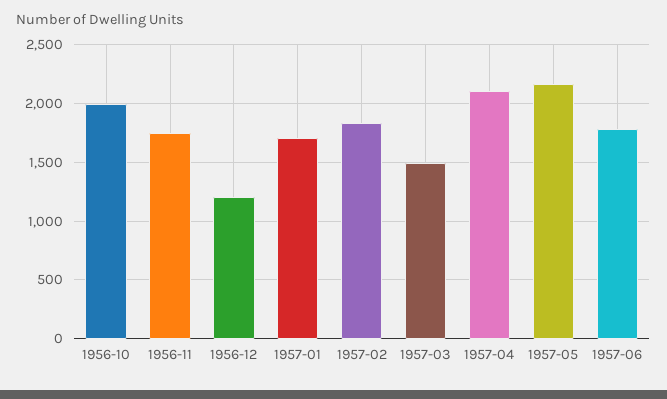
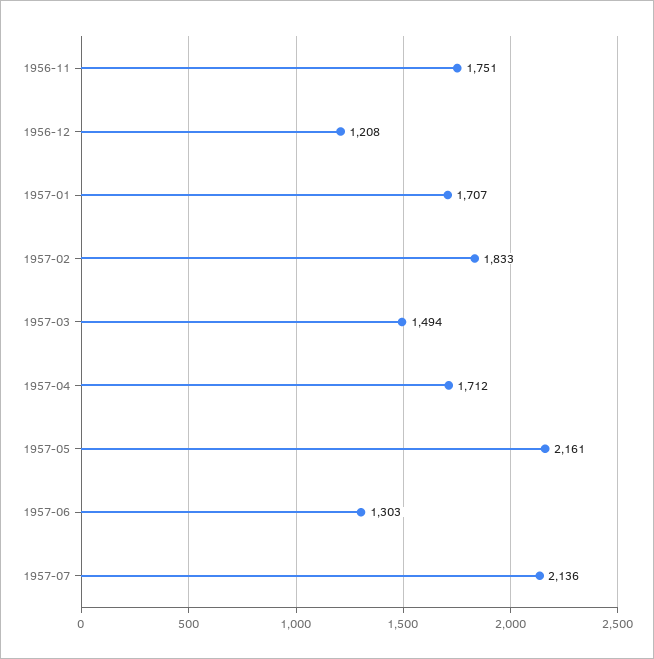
1956-10: 2000 -> none
1957-04: 2100 -> 1712
1957-06: 1800 -> 1303
1957-07: none -> 2136

